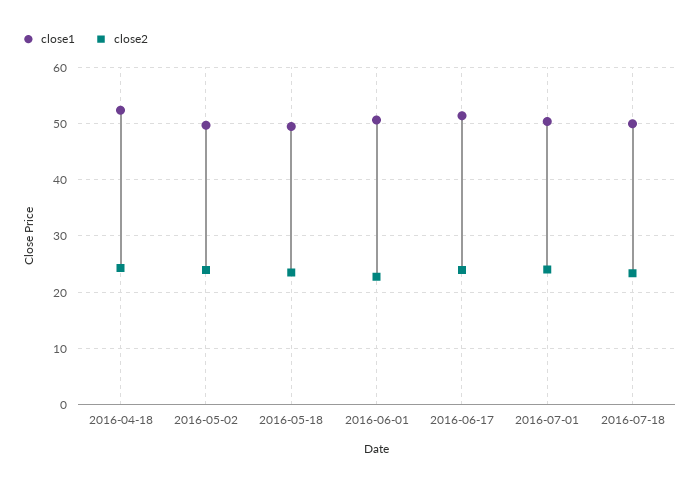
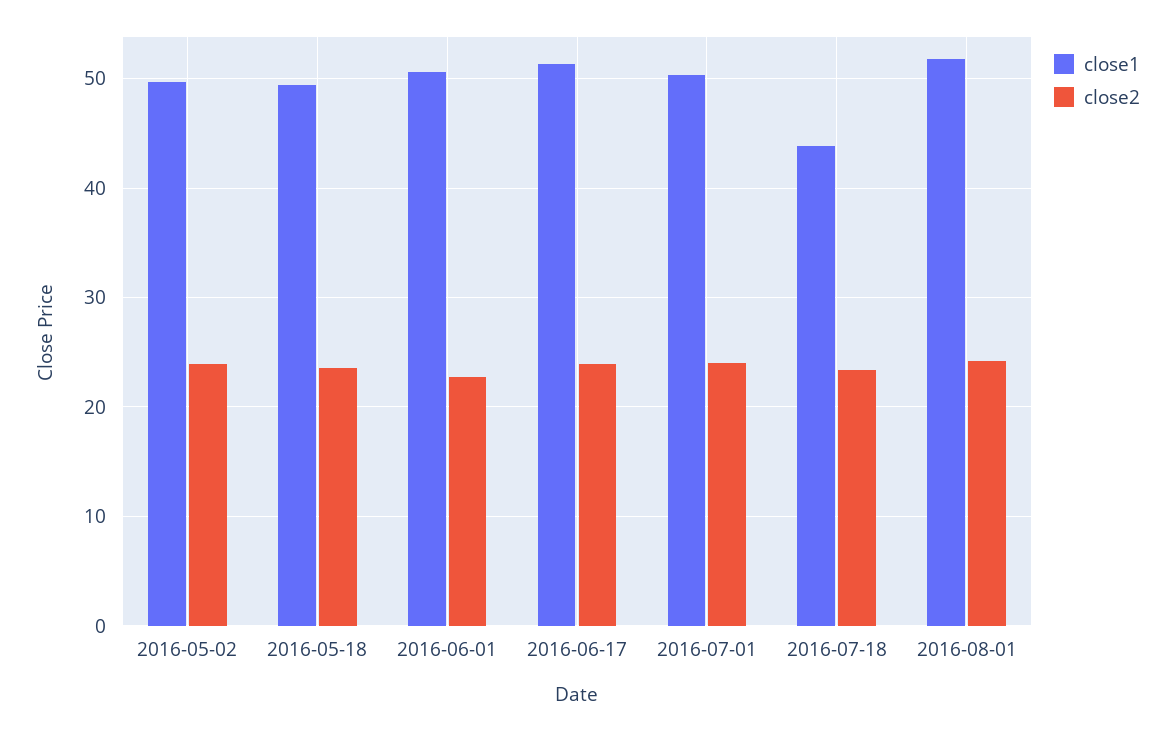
close1, 2016-04-18: 52 -> none
close2, 2016-04-18: 24 -> none
close1, 2016-07-18: 50 -> 44
close1, 2016-08-01: none -> 52
close2, 2016-08-01: none -> 24

